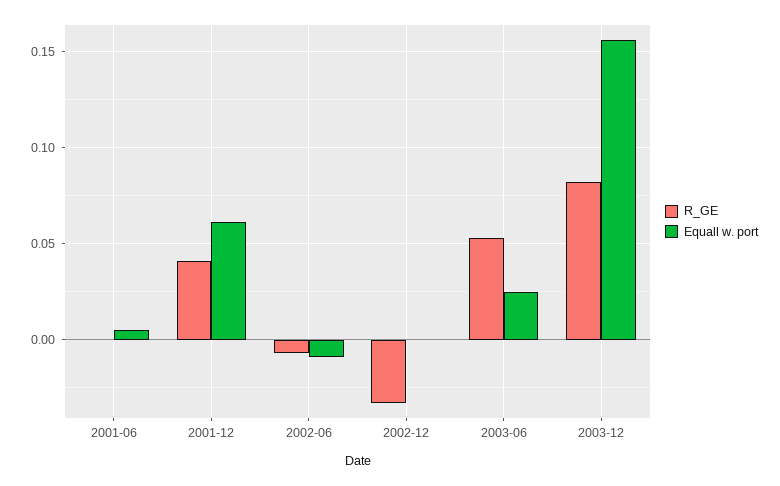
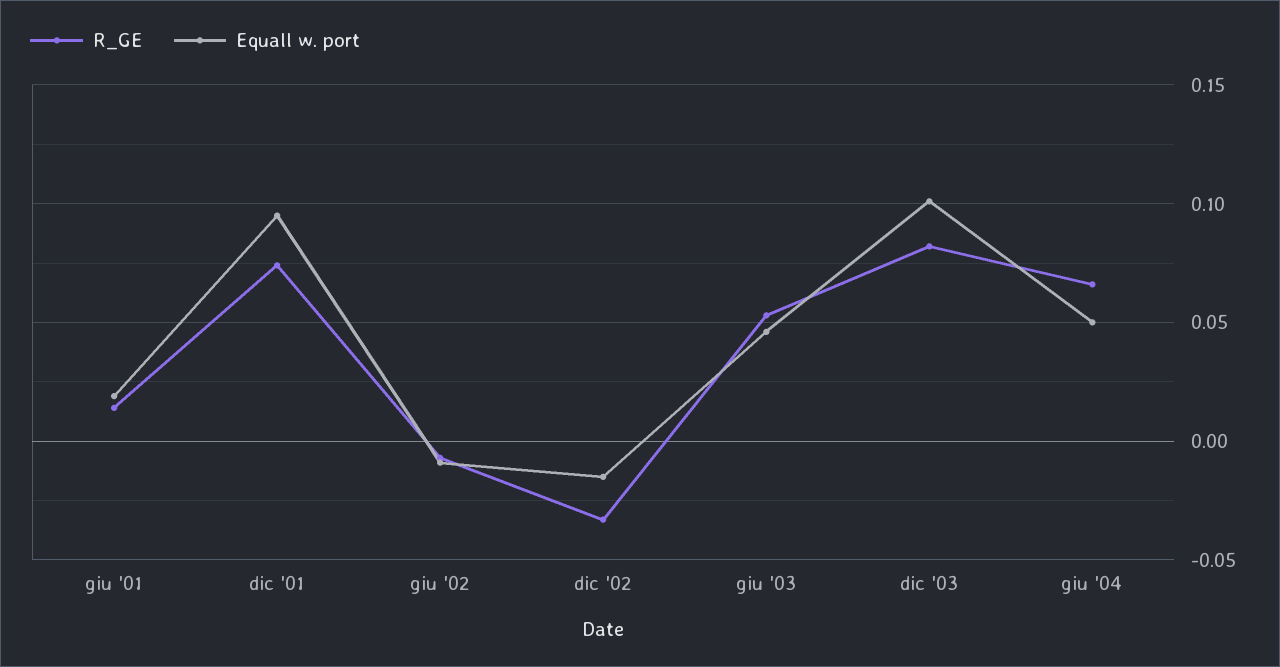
R_GE, 2001-06: 0 -> 0.015
Equall w. port, 2001-06: 0.005 -> 0.02
R_GE, 2001-12: 0.04 -> 0.075
Equall w. port, 2001-12: 0.06 -> 0.095
Equall w. port, 2002-12: 0 -> -0.015
Equall w. port, 2003-06: 0.025 -> 0.045
Equall w. port, 2003-12: 0.155 -> 0.1
R_GE, giu '04: none -> 0.065
Equall w. port, giu '04: none -> 0.05

